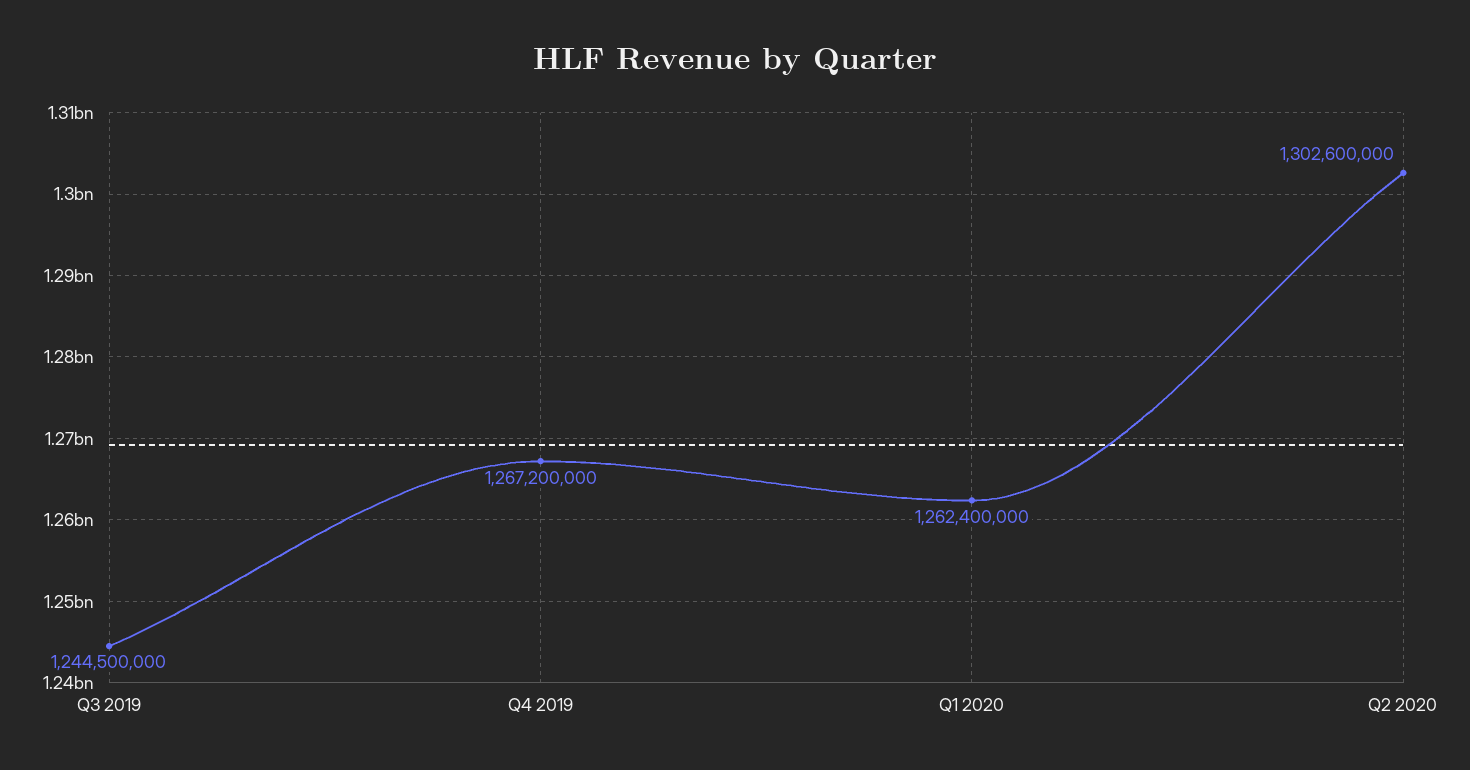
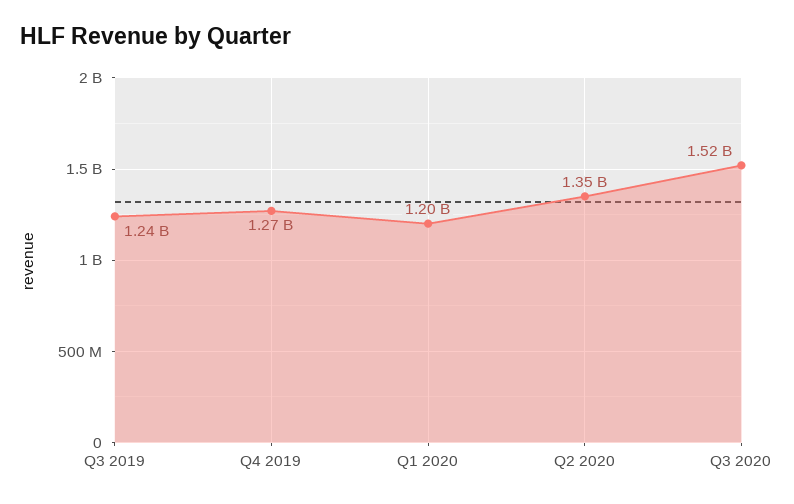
Q1 2020: 1262400000 -> 1200000000
Q2 2020: 1302600000 -> 1350000000
Q3 2020: none -> 1520000000

